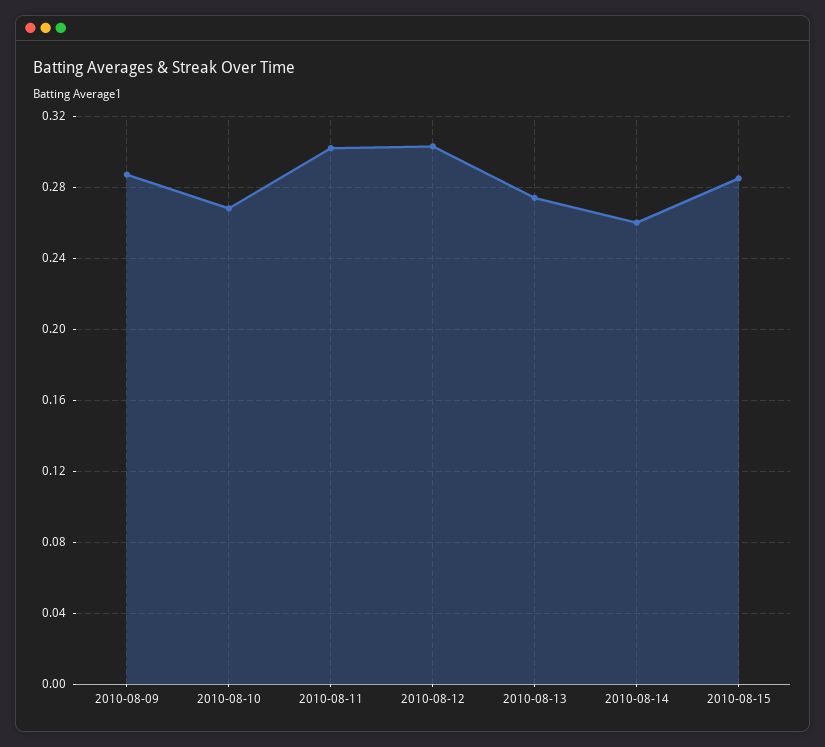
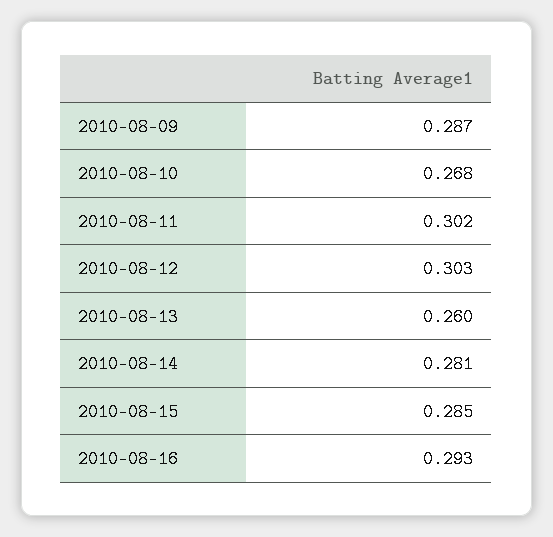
2010-08-13: 0.275 -> 0.26
2010-08-14: 0.26 -> 0.281
2010-08-16: none -> 0.293

